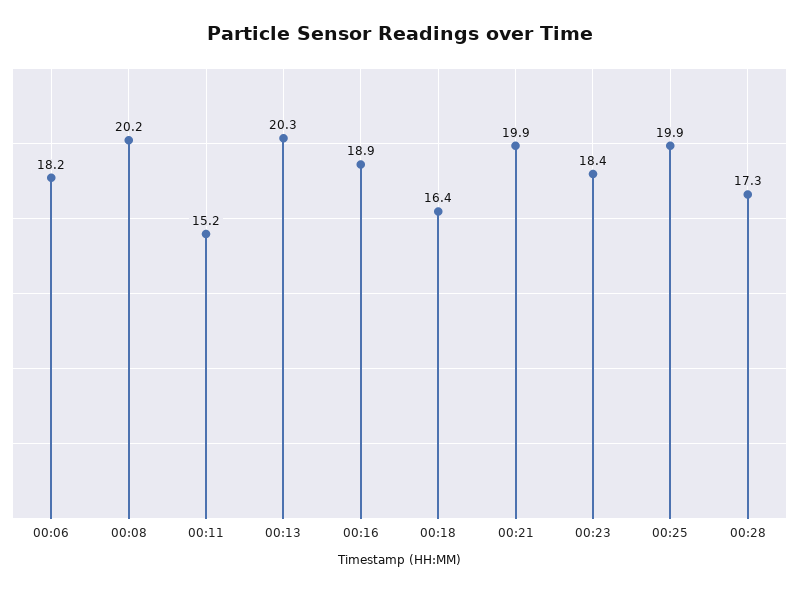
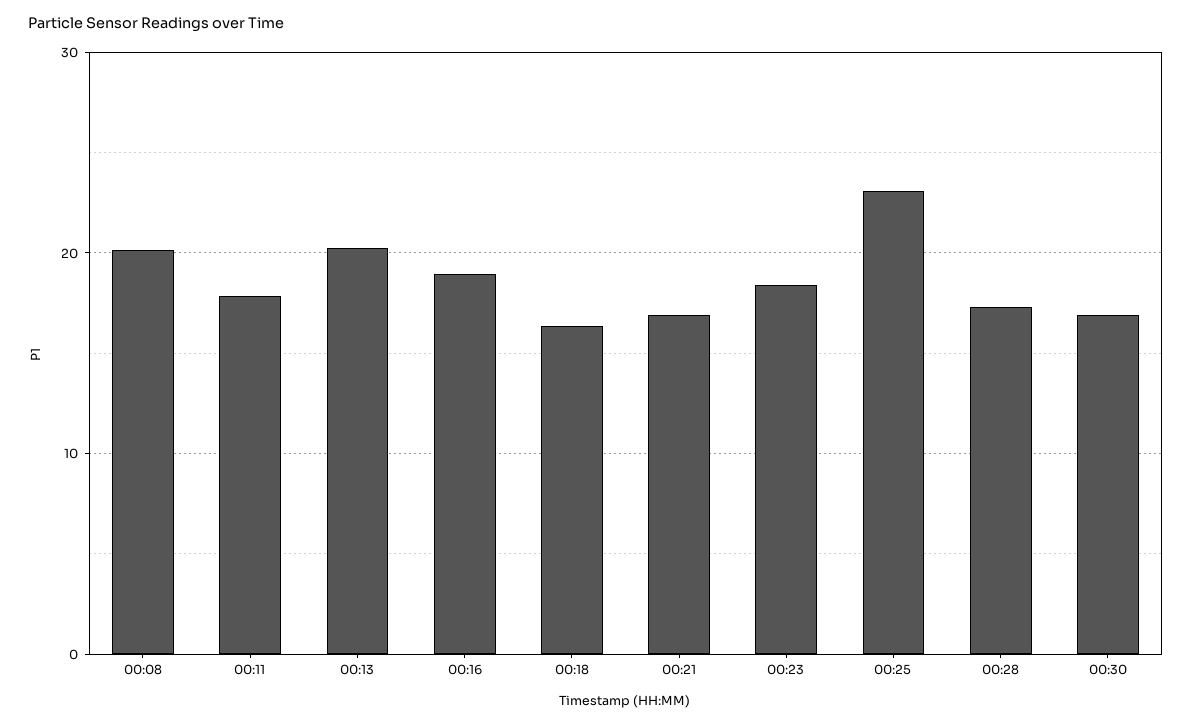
00:06: 18.2 -> none
00:11: 15.2 -> 18
00:21: 19.9 -> 17
00:25: 19.9 -> 23
00:30: none -> 17

